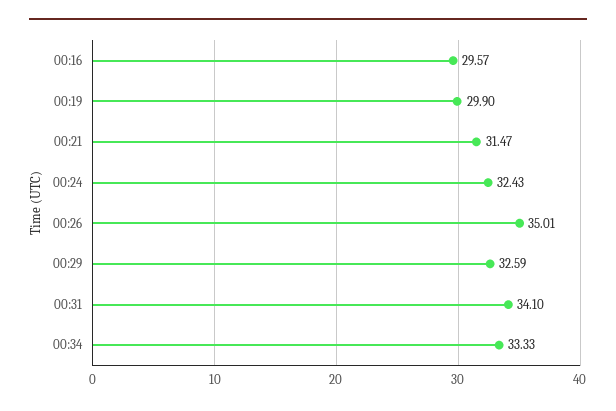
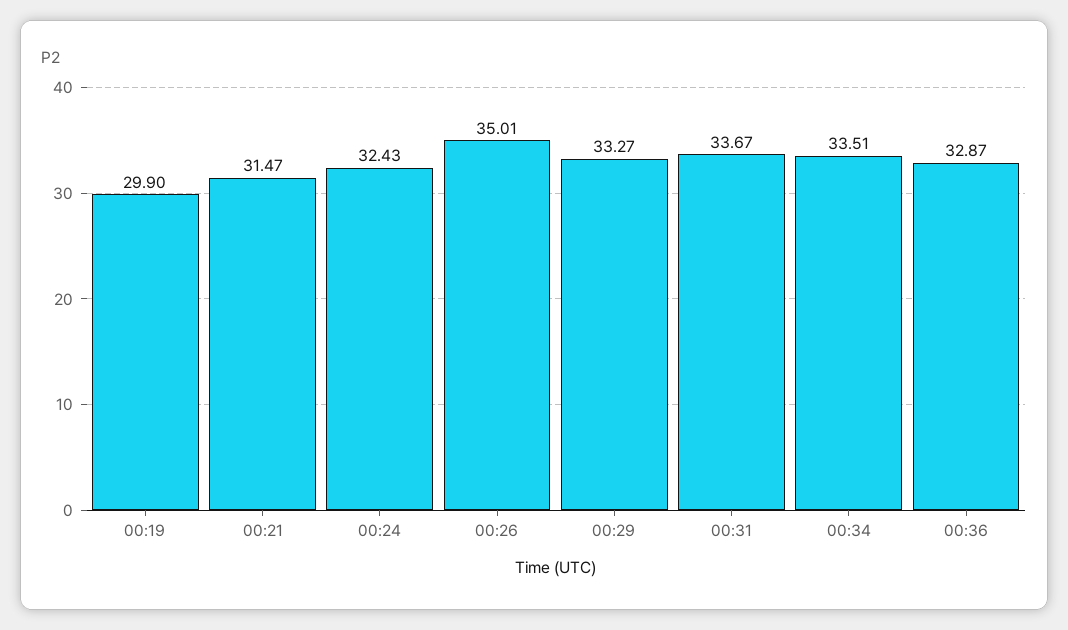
00:16: 29.57 -> none
00:29: 32.59 -> 33.27
00:31: 34.1 -> 33.67
00:34: 33.33 -> 33.51
00:36: none -> 32.87

